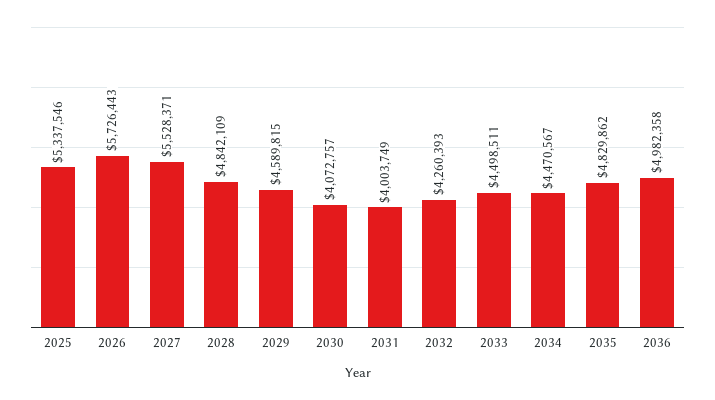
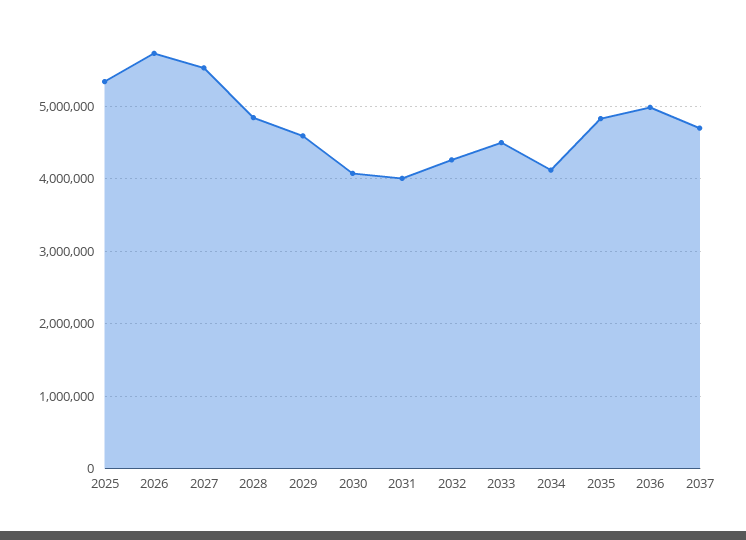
2034: 4470567 -> 4100000
2037: none -> 4700000

